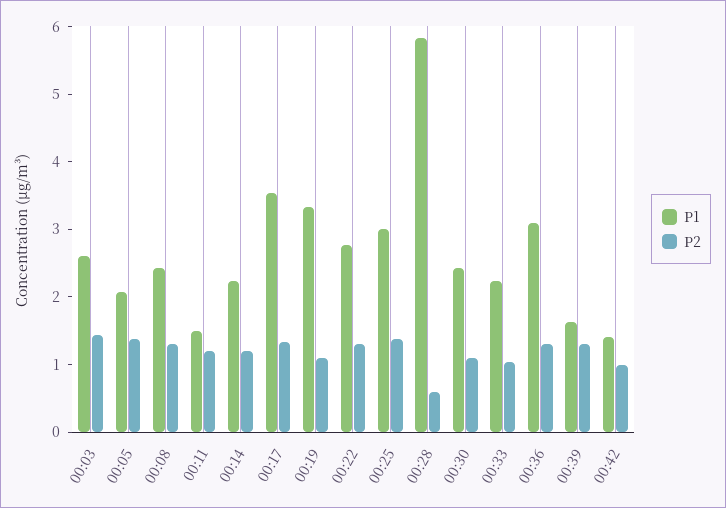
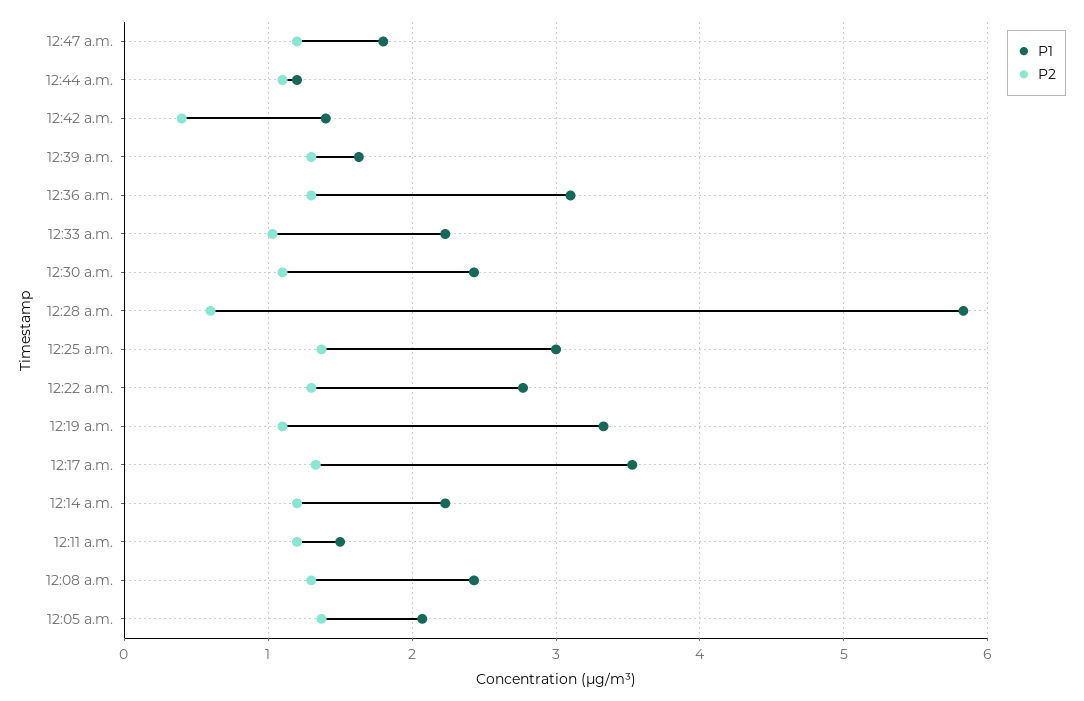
P1, 00:03: 2.6 -> none
P2, 00:03: 1.4 -> none
P2, 00:42: 1 -> 0.4
P1, 12:47 a.m.: none -> 1.8
P2, 12:47 a.m.: none -> 1.2
P1, 12:44 a.m.: none -> 1.2
P2, 12:44 a.m.: none -> 1.1

